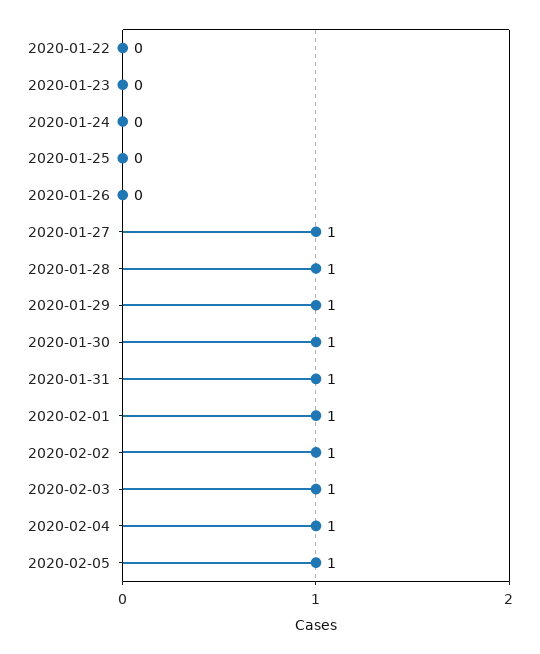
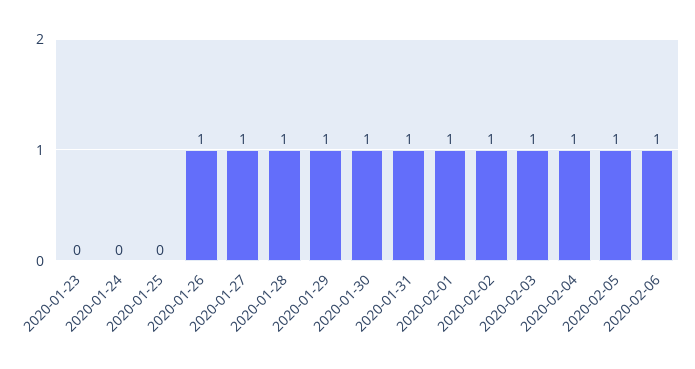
2020-01-22: 0 -> none
2020-01-26: 0 -> 1
2020-02-06: none -> 1

